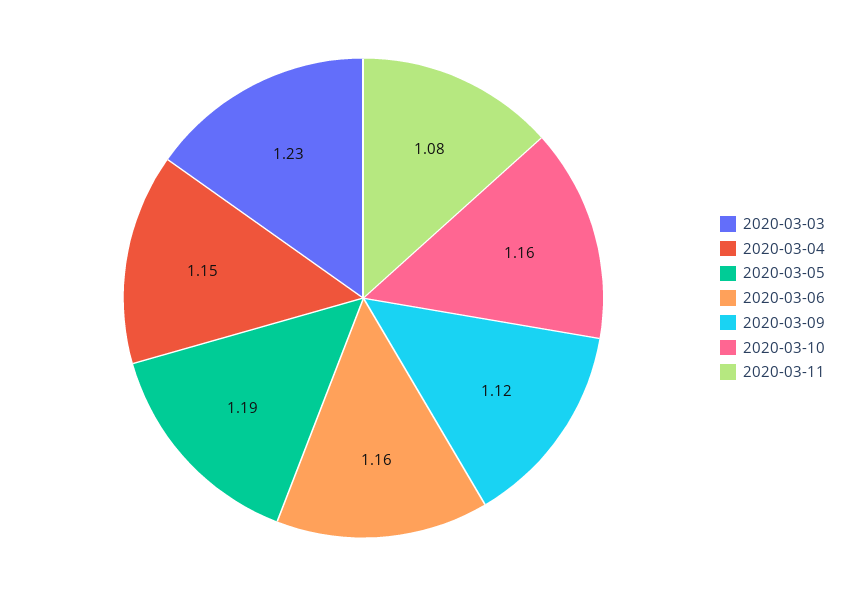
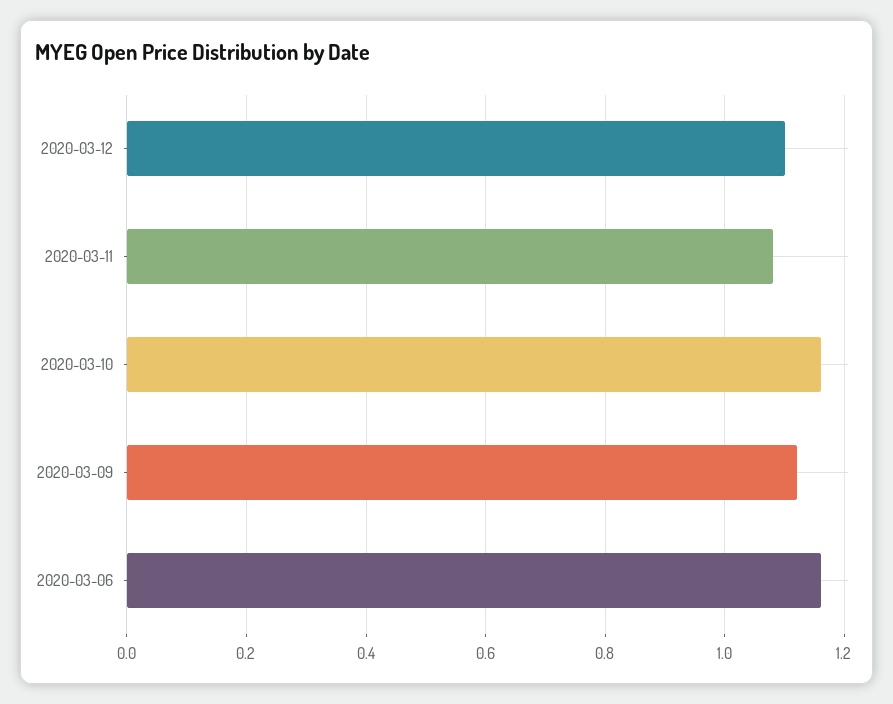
2020-03-03: 1.23 -> none
2020-03-04: 1.15 -> none
2020-03-05: 1.19 -> none
2020-03-12: none -> 1.1

